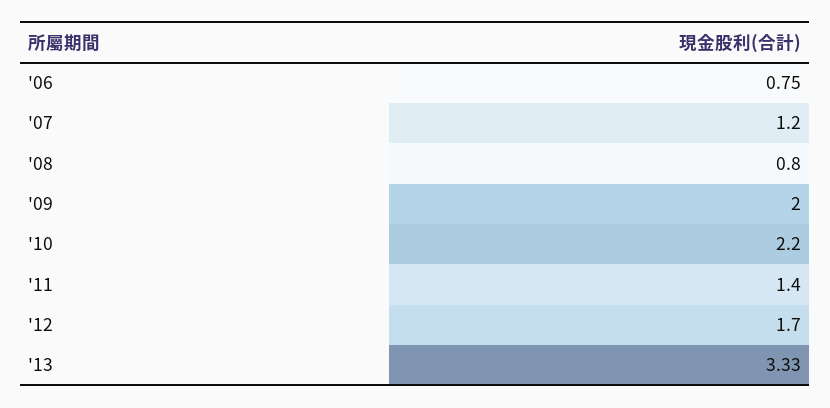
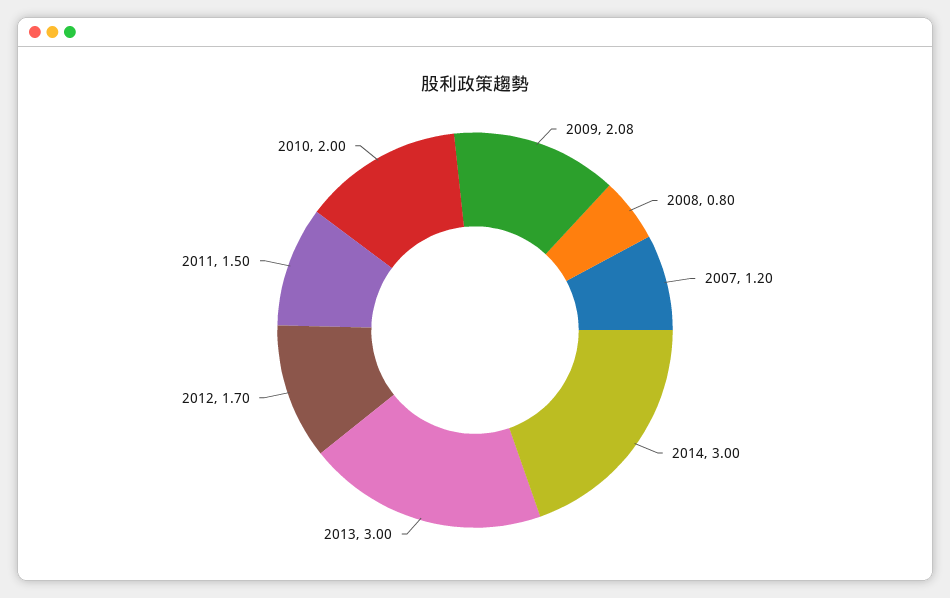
'06: 0.75 -> none
'09: 2 -> 2.08
'10: 2.2 -> 2
'11: 1.4 -> 1.5
'13: 3.33 -> 3
2014: none -> 3

